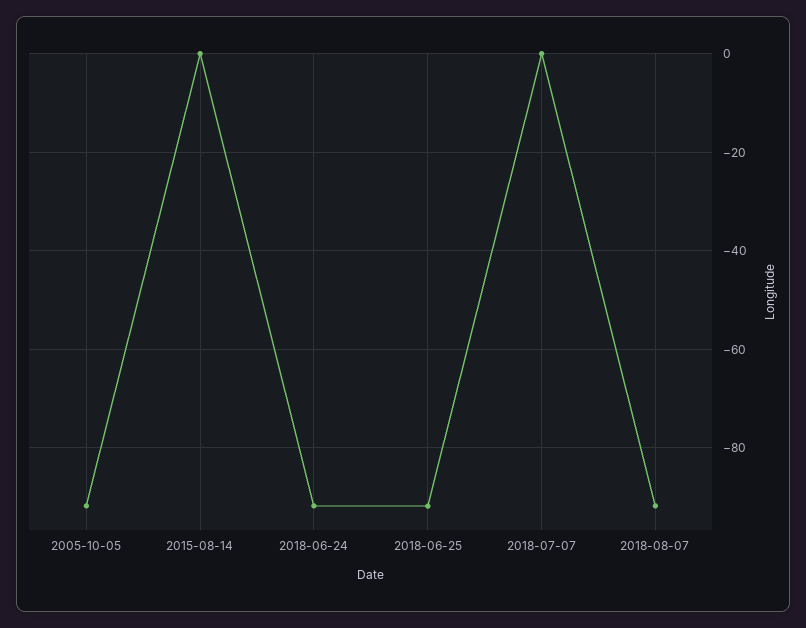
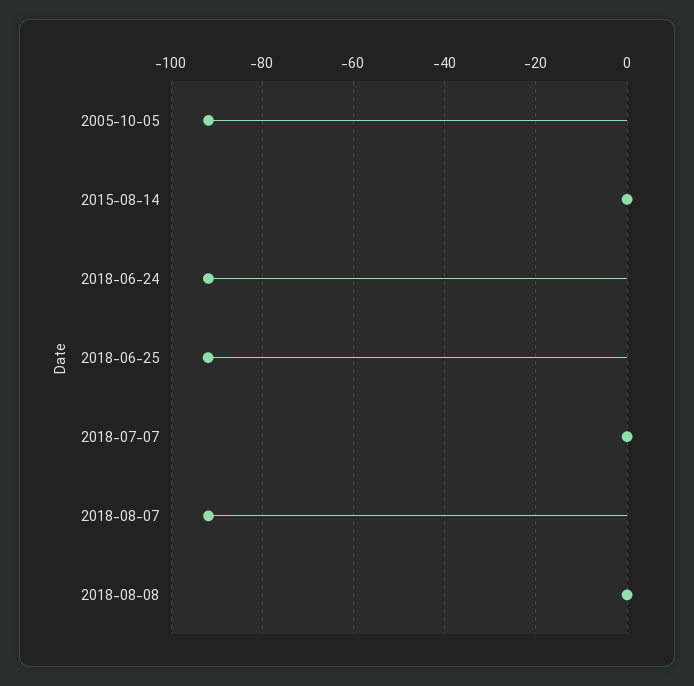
2018-08-08: none -> 0

